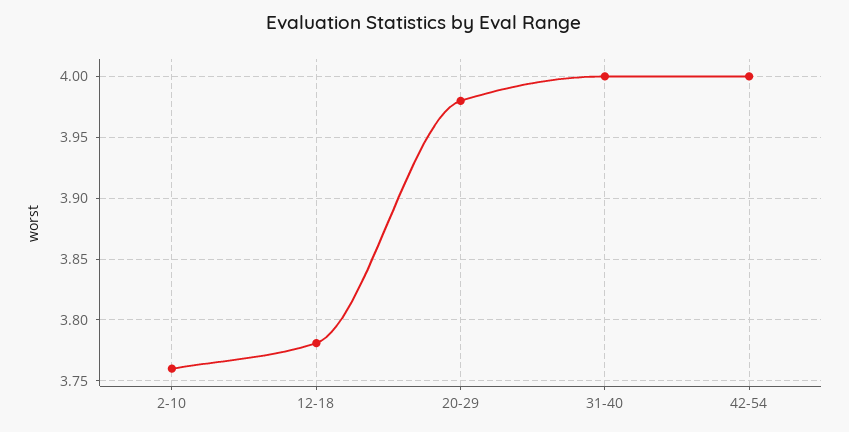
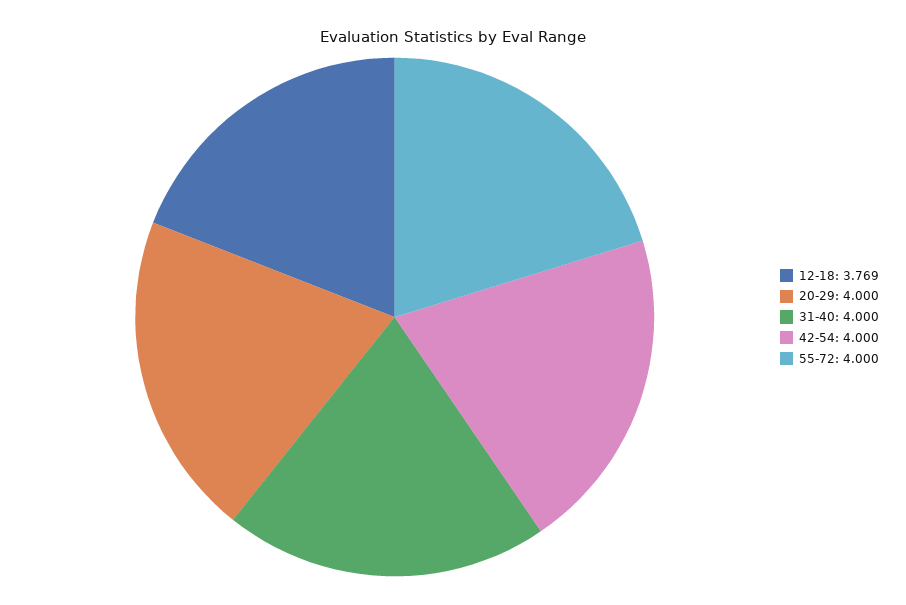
2-10: 3.76 -> none
12-18: 3.78 -> 3.769
20-29: 3.98 -> 4
55-72: none -> 4

